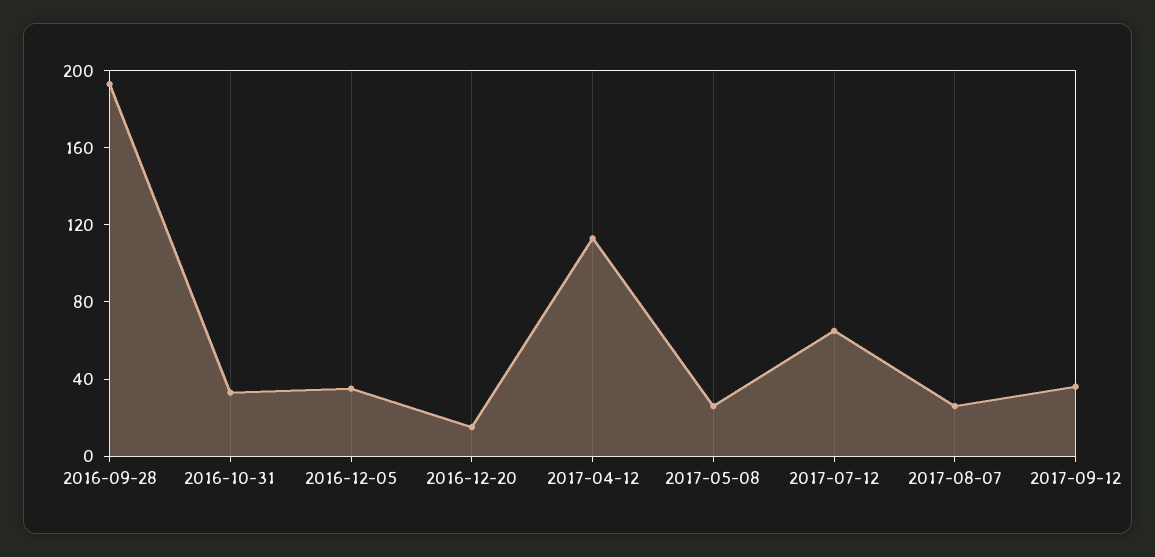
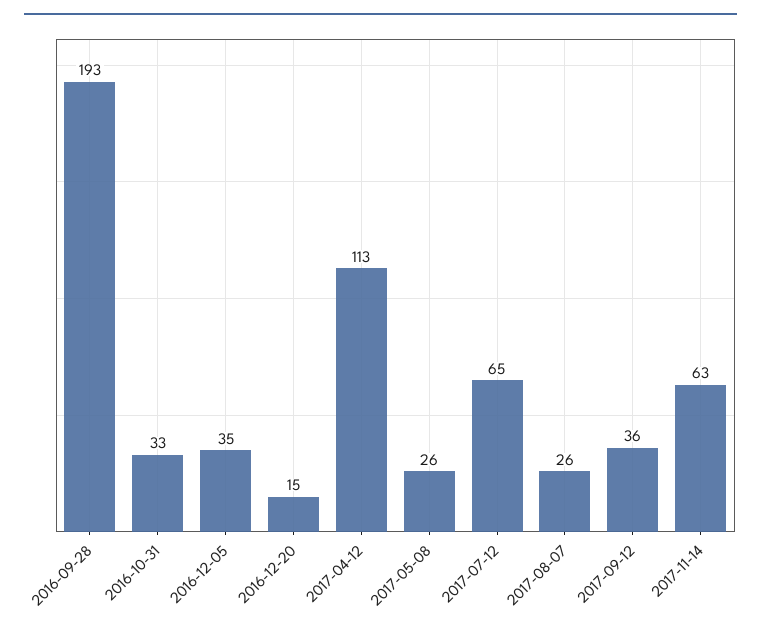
2017-11-14: none -> 63

